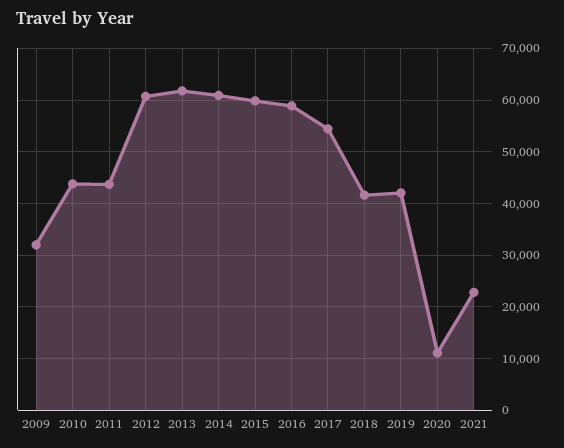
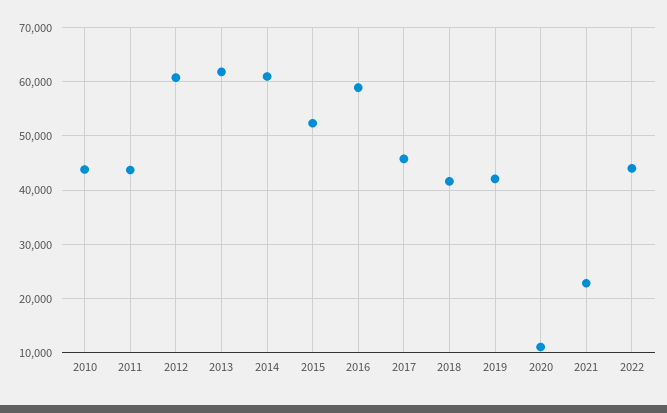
2009: 32000 -> none
2015: 60000 -> 52000
2017: 54000 -> 46000
2022: none -> 44000

